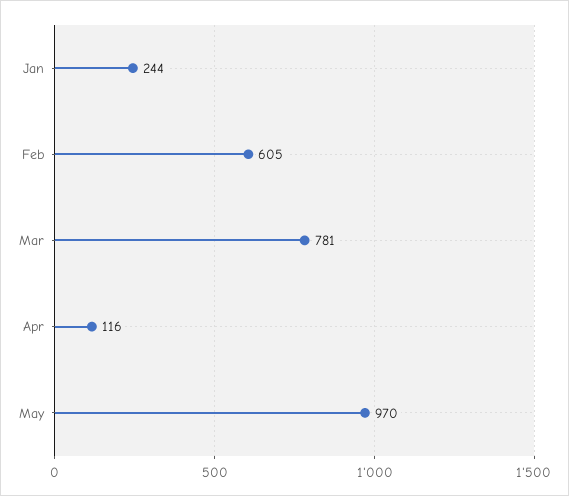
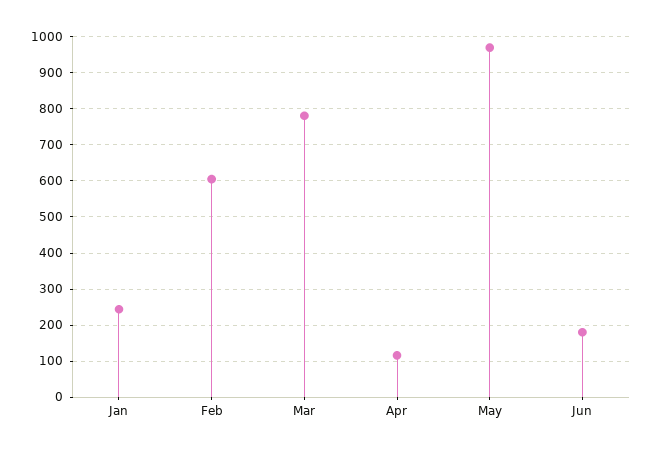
Jun: none -> 180

